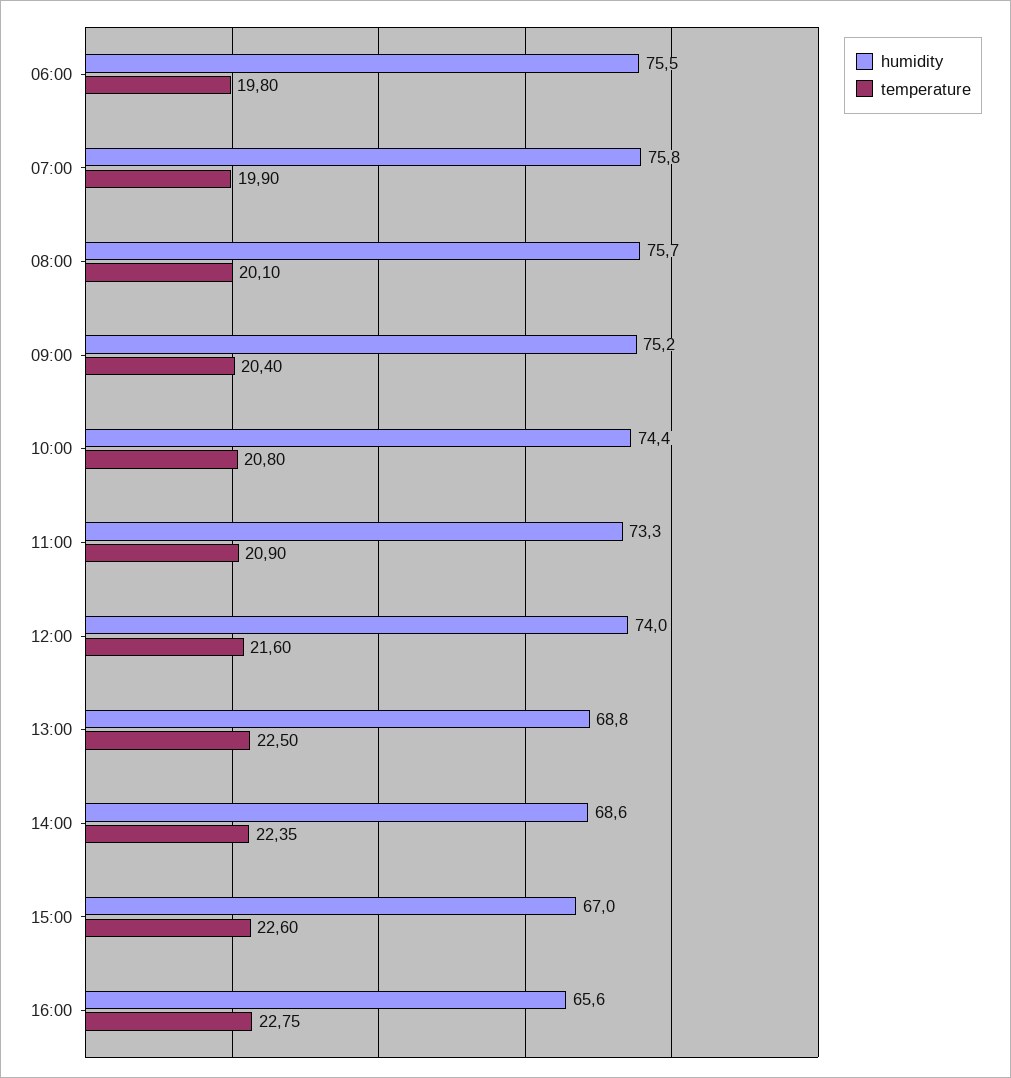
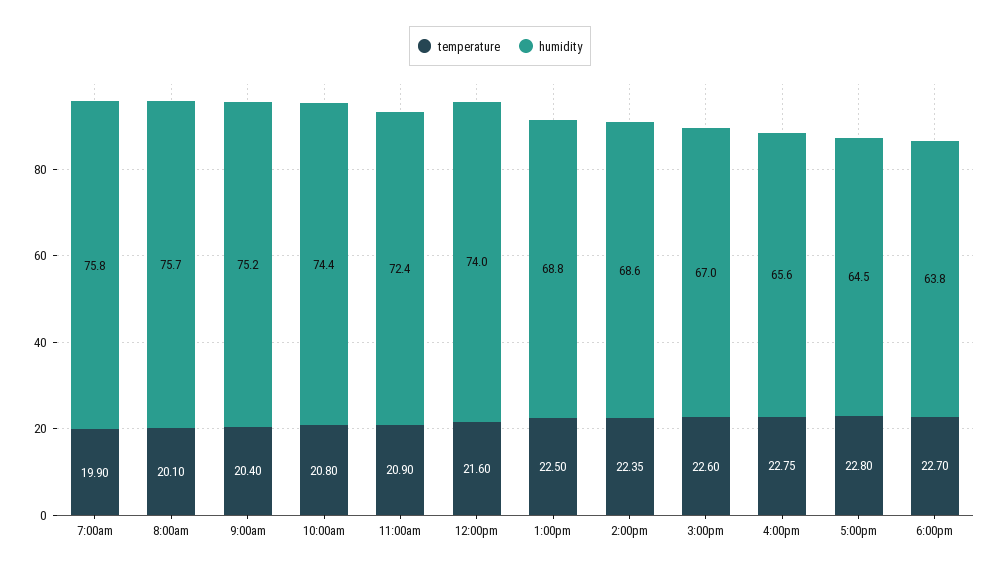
humidity, 06:00: 75.5 -> none
temperature, 06:00: 19.8 -> none
humidity, 11:00: 73.3 -> 72.4
temperature, 5:00pm: none -> 22.8
humidity, 5:00pm: none -> 64.5
temperature, 6:00pm: none -> 22.7
humidity, 6:00pm: none -> 63.8

